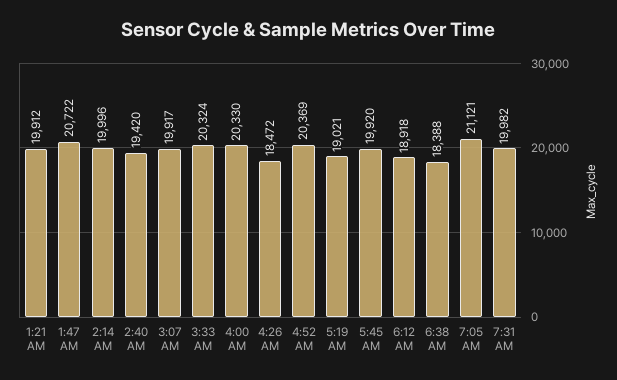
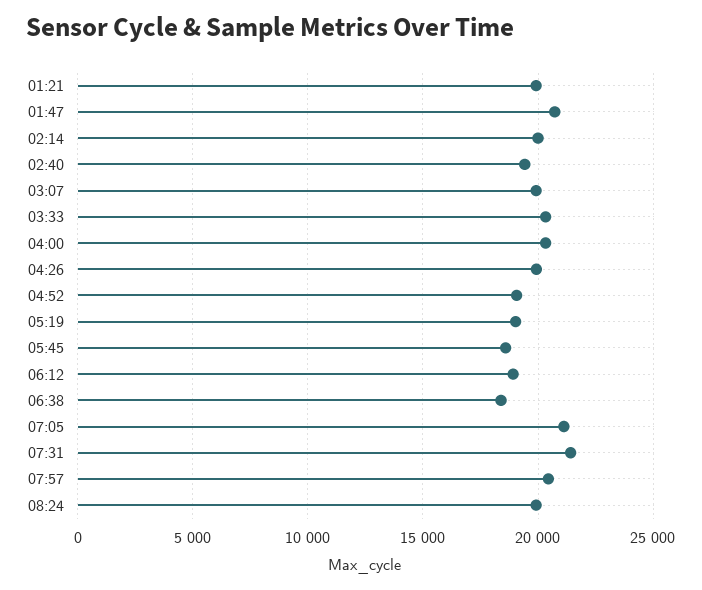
4:26 AM: 18472 -> 20000
4:52 AM: 20369 -> 19000
5:45 AM: 19920 -> 18500
7:31 AM: 19982 -> 21500
07:57: none -> 20500
08:24: none -> 20000

